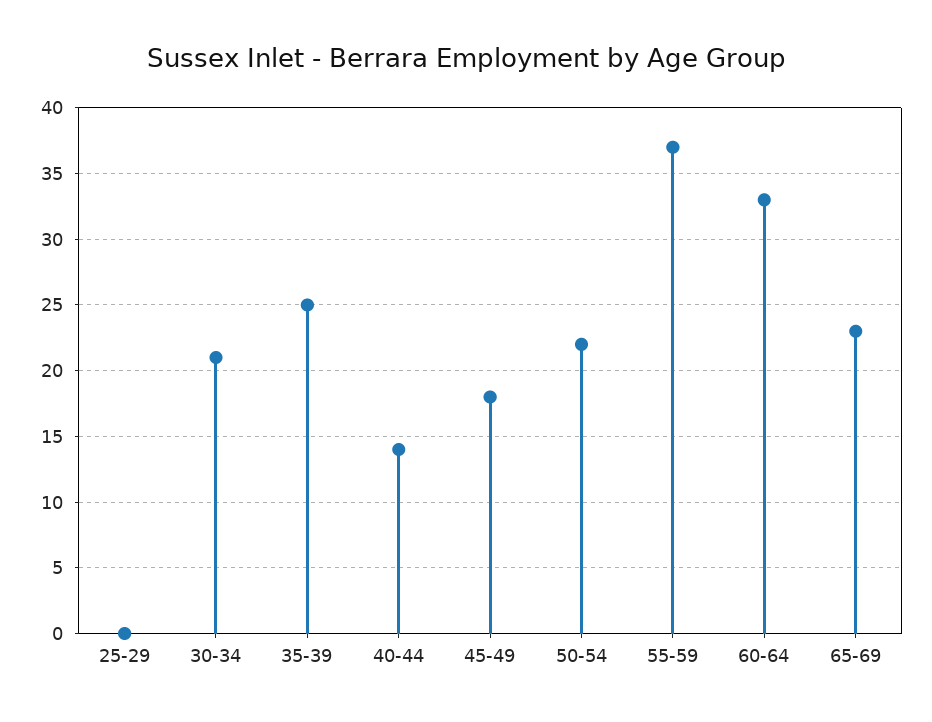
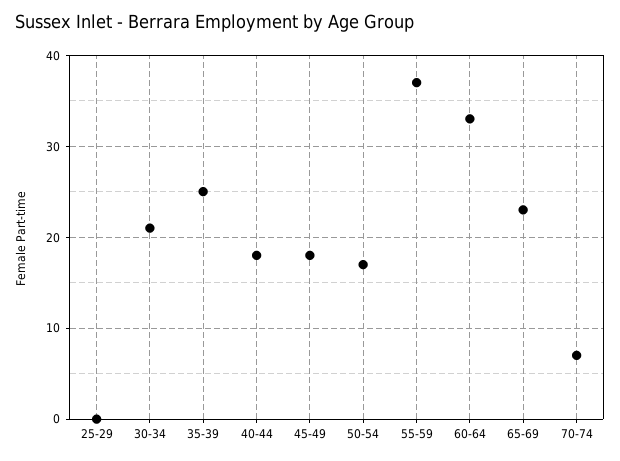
40-44: 14 -> 18
50-54: 22 -> 17
70-74: none -> 7

